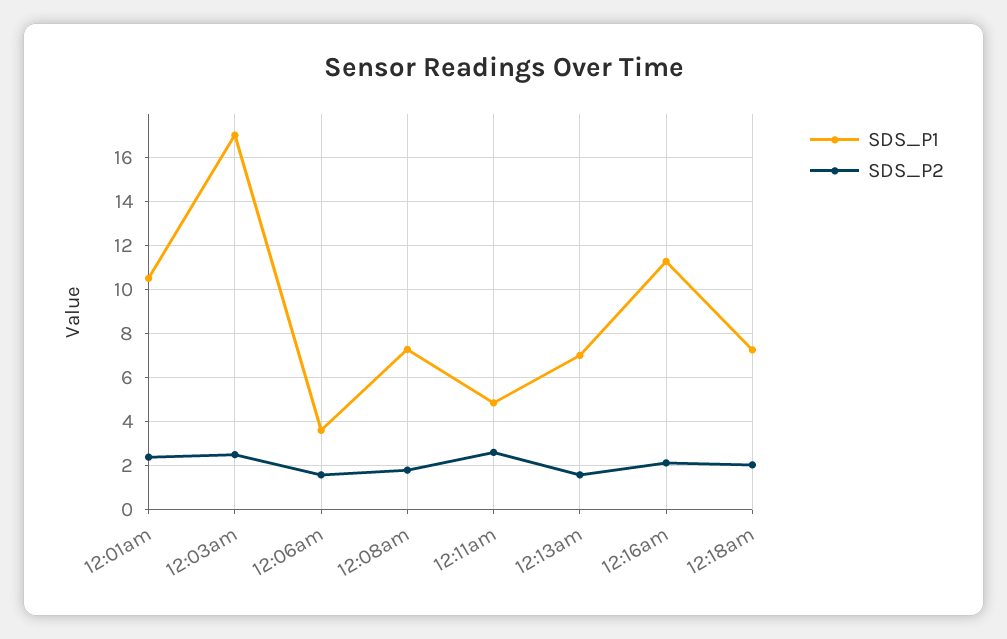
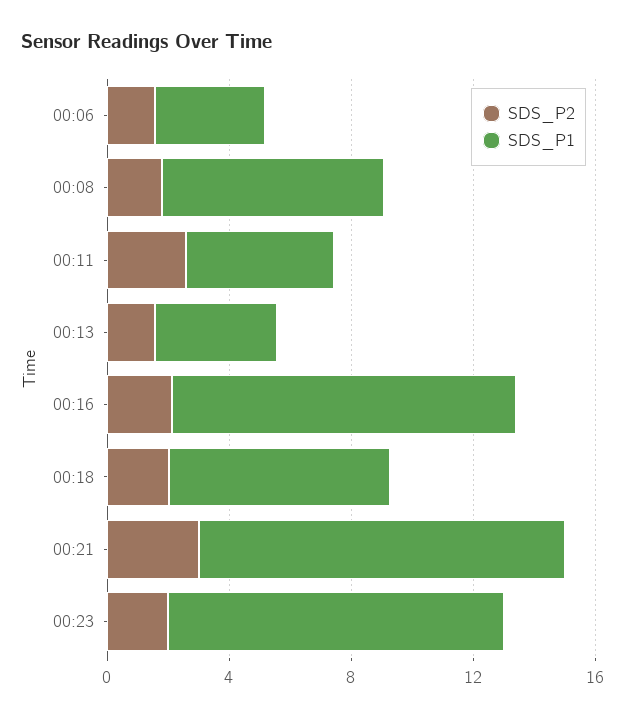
SDS_P1, 12:01am: 10.5 -> none
SDS_P2, 12:01am: 2.5 -> none
SDS_P1, 12:03am: 17 -> none
SDS_P2, 12:03am: 2.5 -> none
SDS_P1, 12:13am: 7 -> 4
SDS_P2, 00:21: none -> 3
SDS_P1, 00:21: none -> 12
SDS_P2, 00:23: none -> 2
SDS_P1, 00:23: none -> 11

